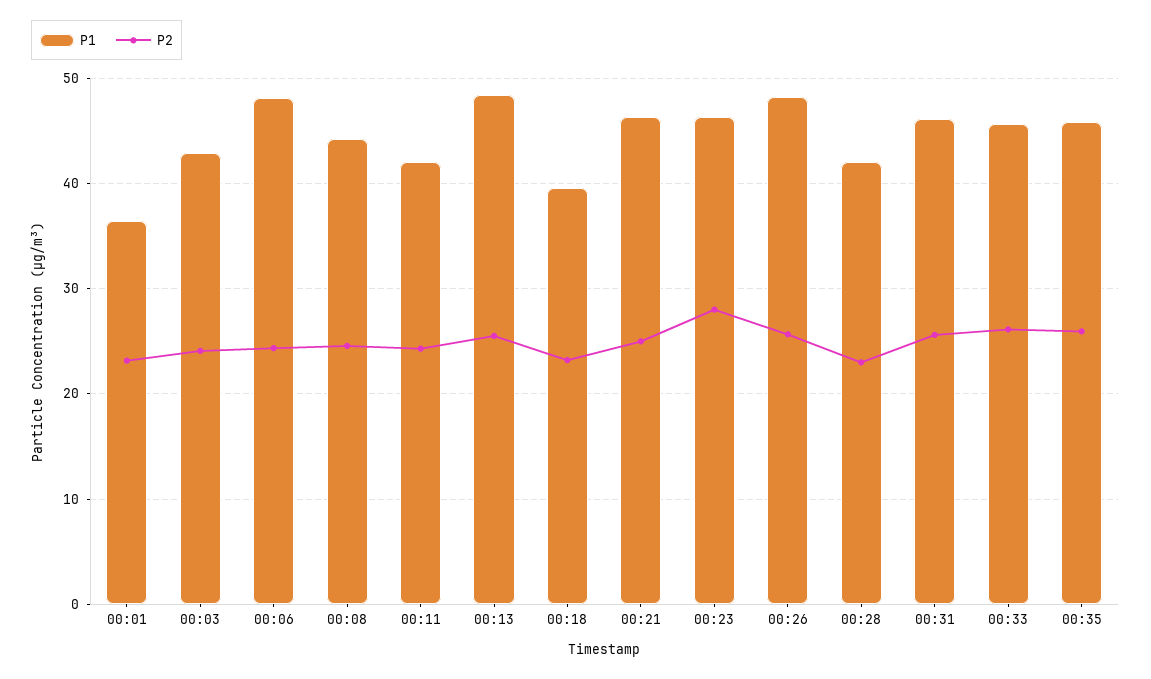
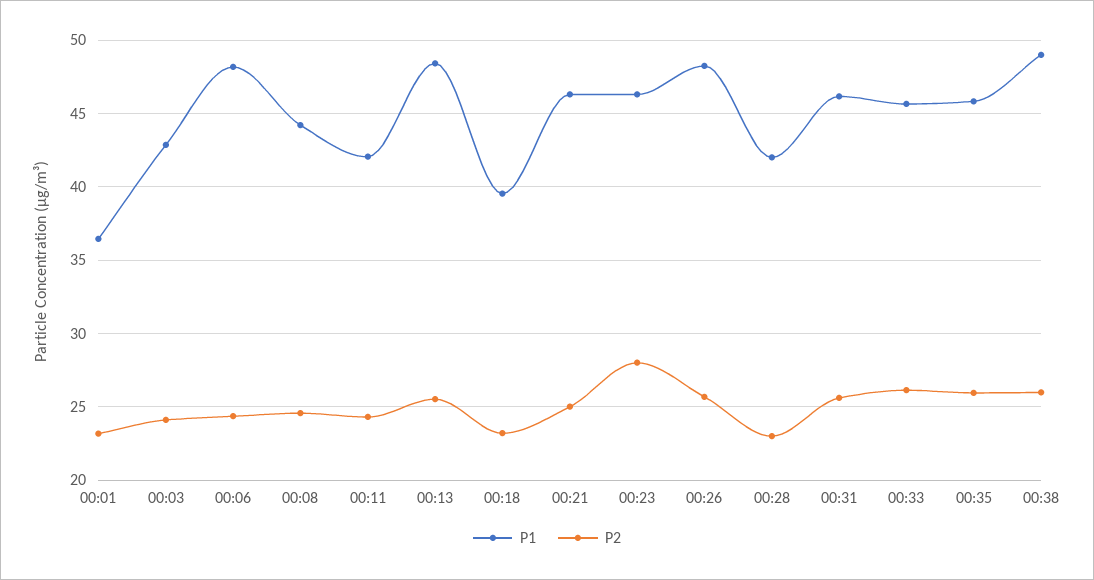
P1, 00:38: none -> 49
P2, 00:38: none -> 26

